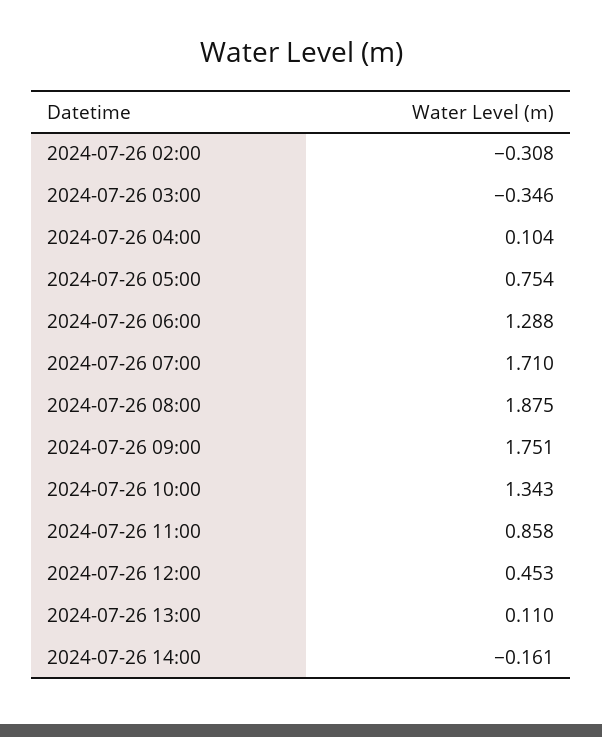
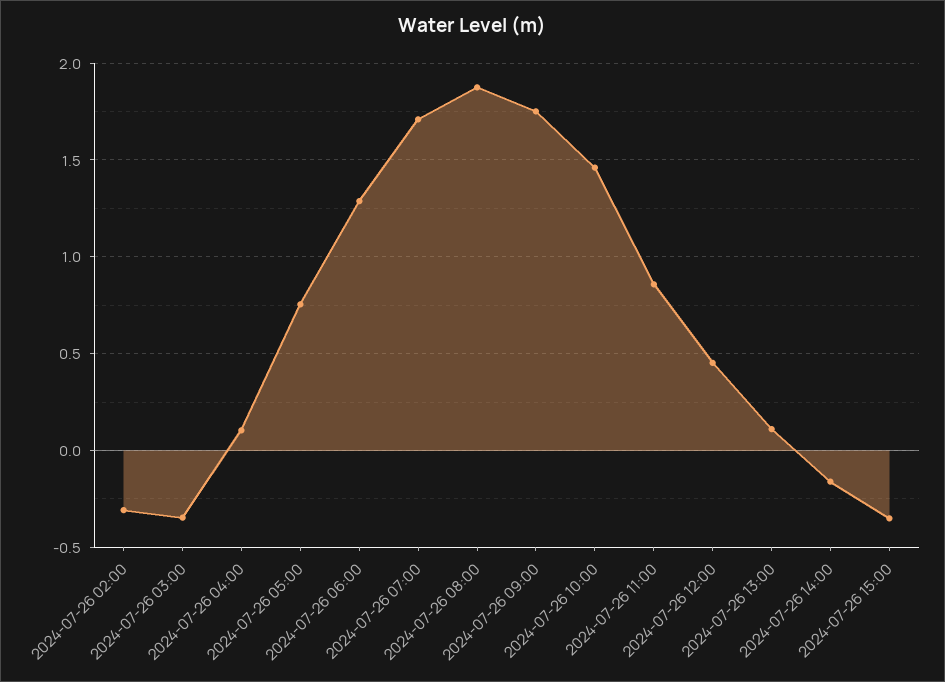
2024-07-26 10:00: 1.343 -> 1.45
2024-07-26 15:00: none -> -0.35

